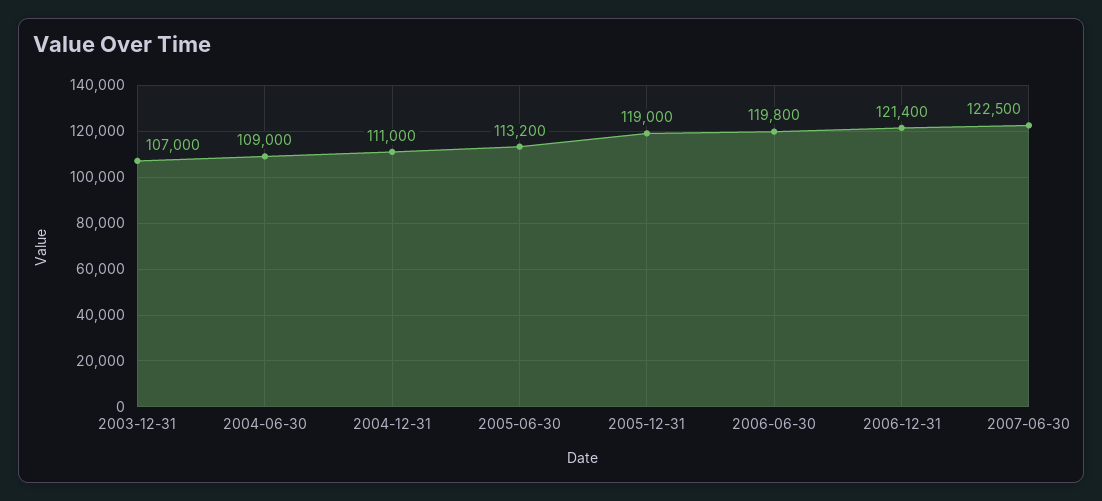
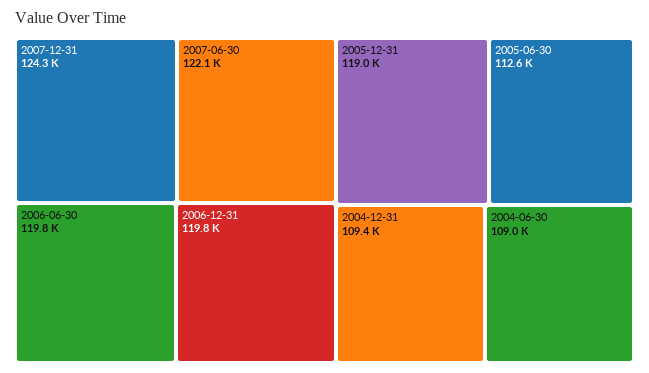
2003-12-31: 107000 -> none
2004-12-31: 111000 -> 109400
2005-06-30: 113200 -> 112600
2006-12-31: 121400 -> 119800
2007-06-30: 122500 -> 122100
2007-12-31: none -> 124300

